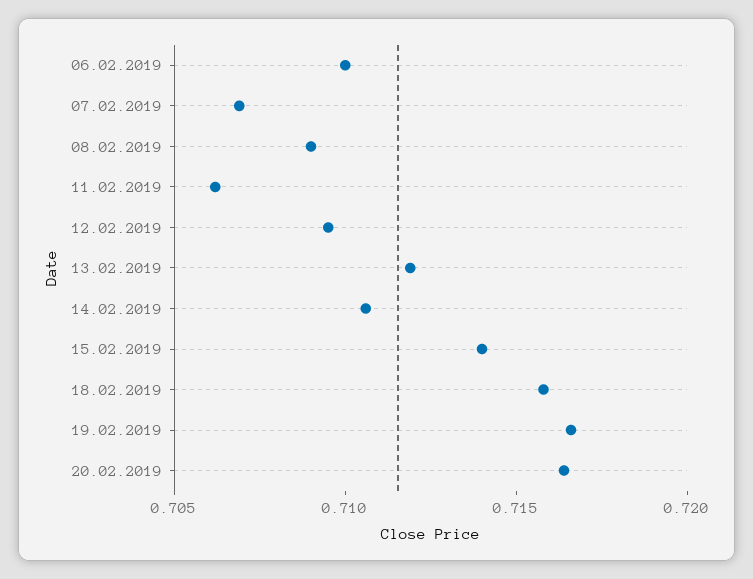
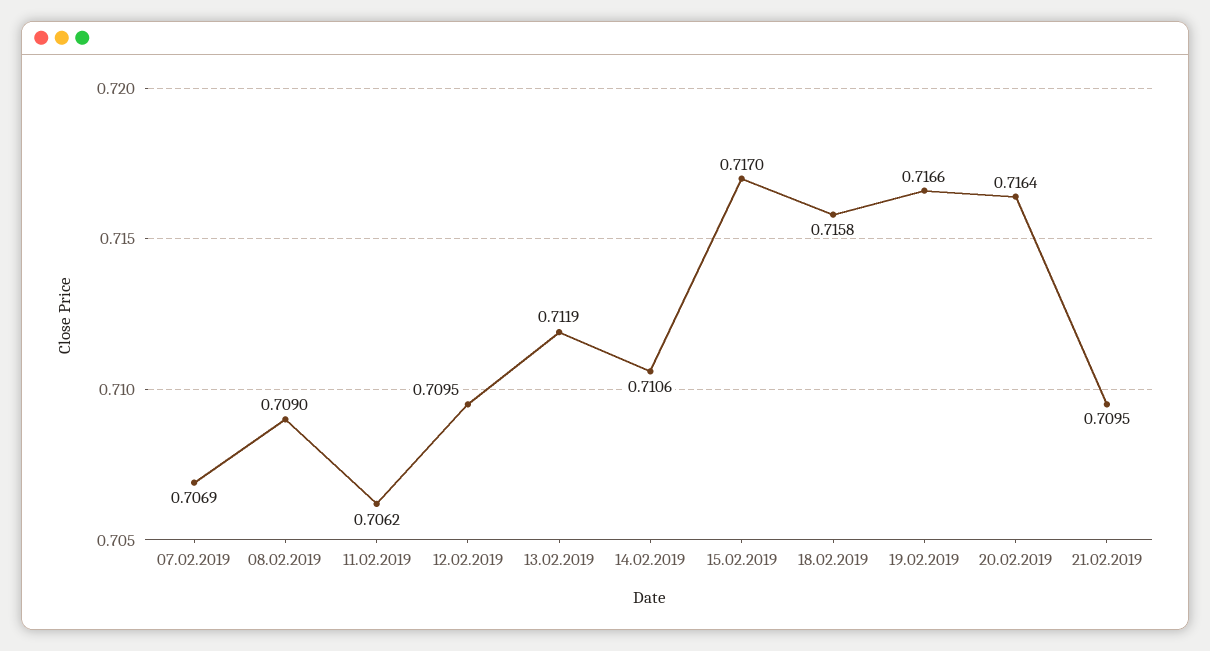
06.02.2019: 0.71 -> none
15.02.2019: 0.714 -> 0.717
21.02.2019: none -> 0.7095

